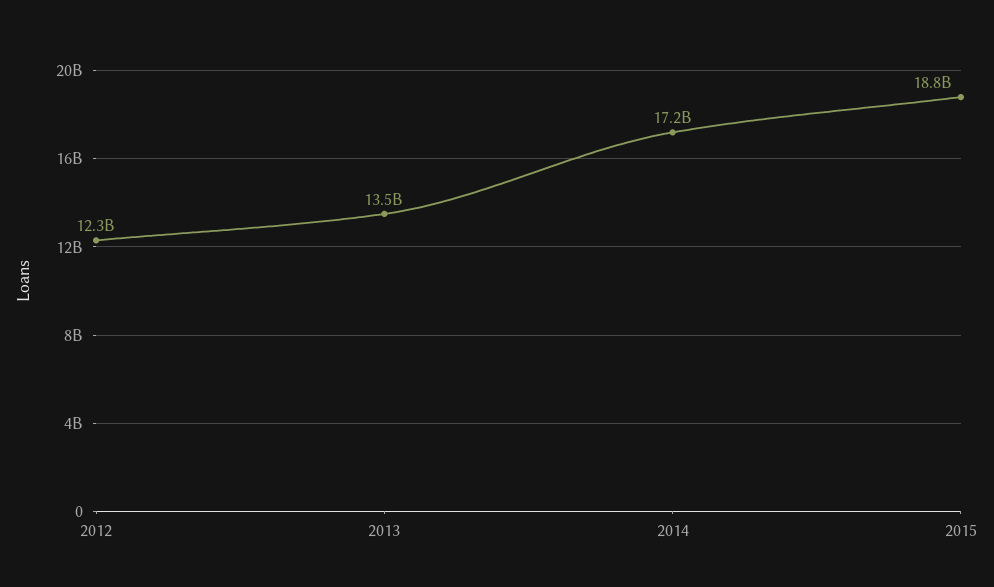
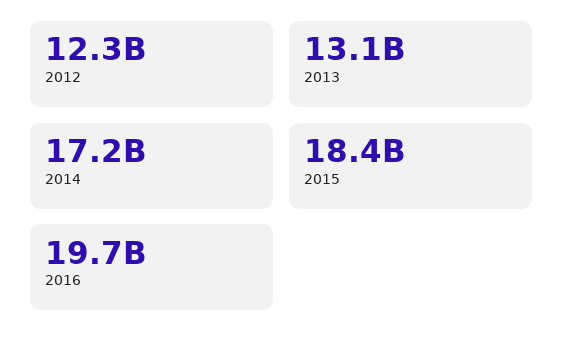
2013: 13500000000 -> 13100000000
2015: 18800000000 -> 18400000000
2016: none -> 19700000000

